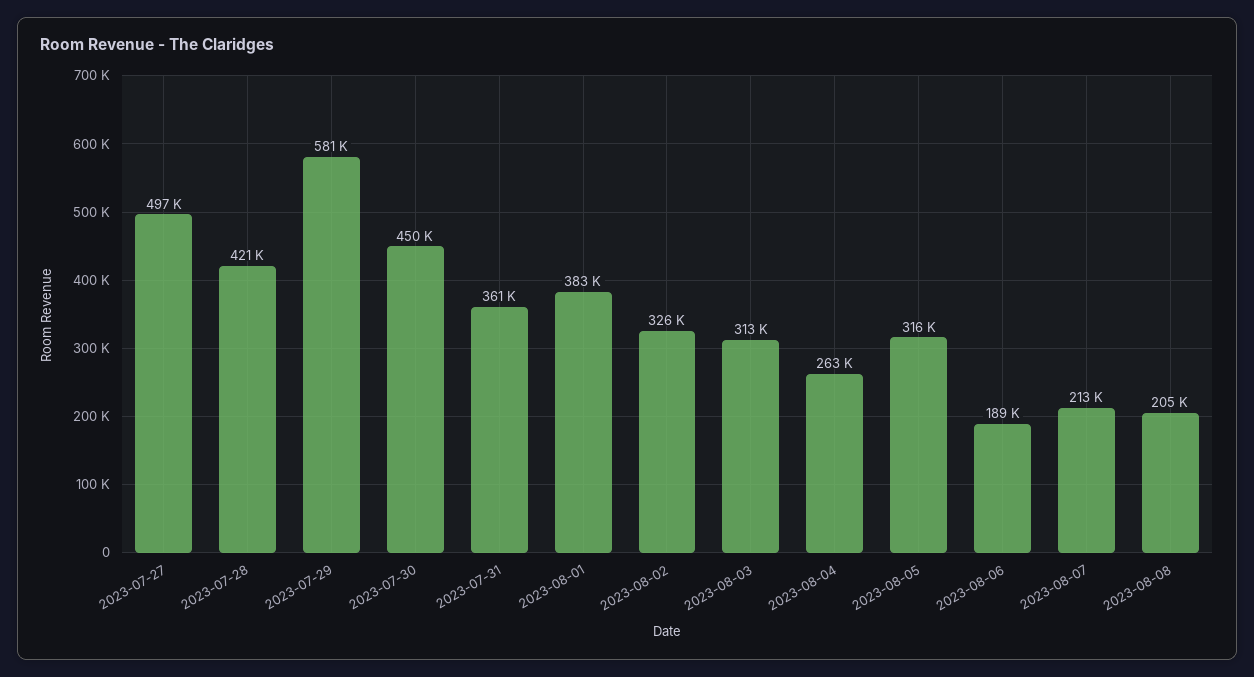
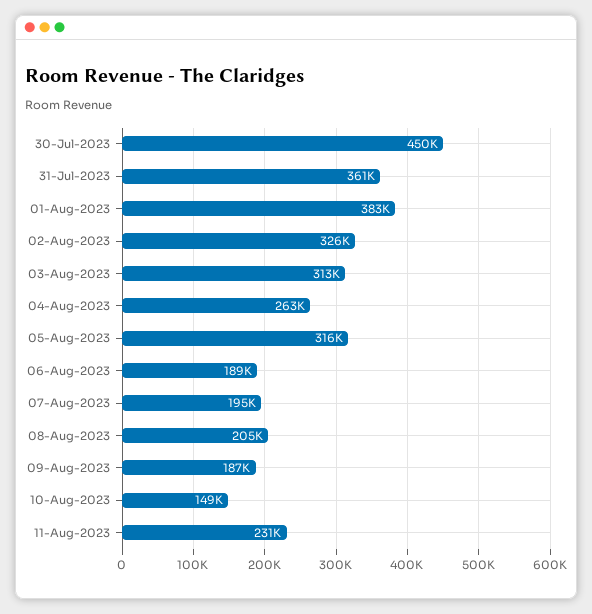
2023-07-27: 497000 -> none
2023-07-28: 421000 -> none
2023-07-29: 581000 -> none
2023-08-07: 213000 -> 195000
09-Aug-2023: none -> 187000
10-Aug-2023: none -> 149000
11-Aug-2023: none -> 231000

